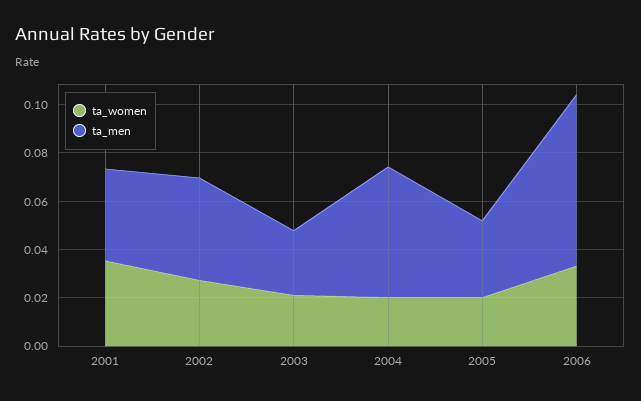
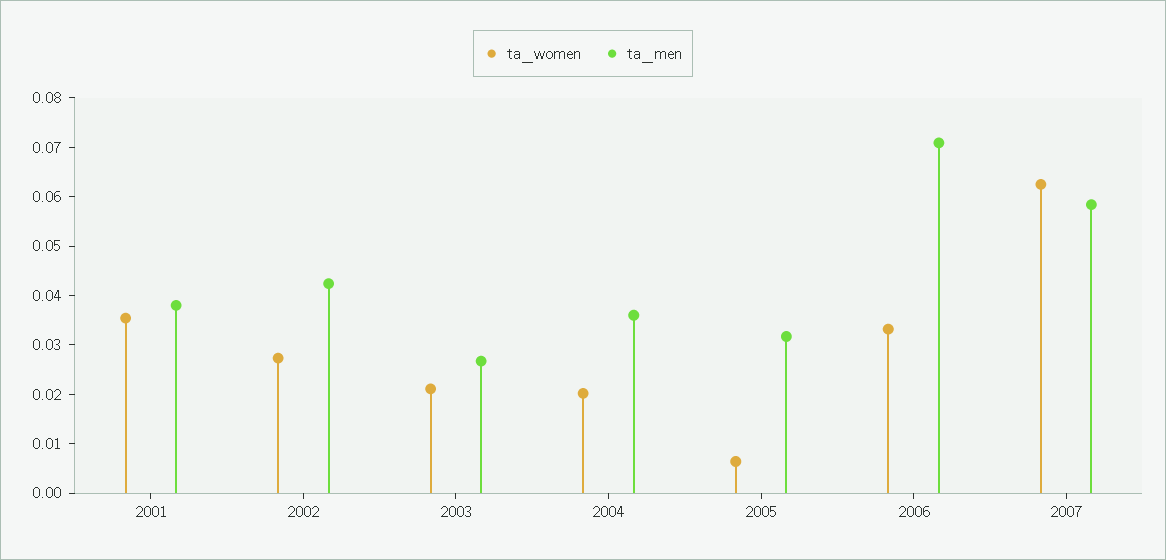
ta_men, 2004: 0.055 -> 0.036
ta_women, 2005: 0.02 -> 0.006
ta_women, 2007: none -> 0.062
ta_men, 2007: none -> 0.058

